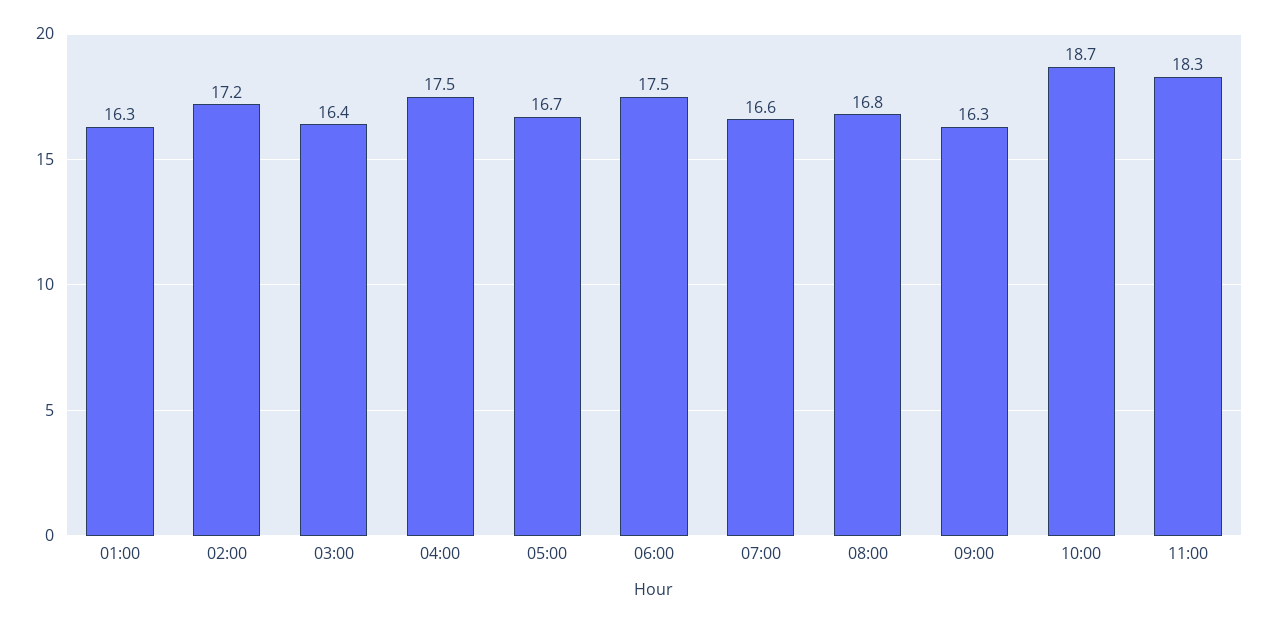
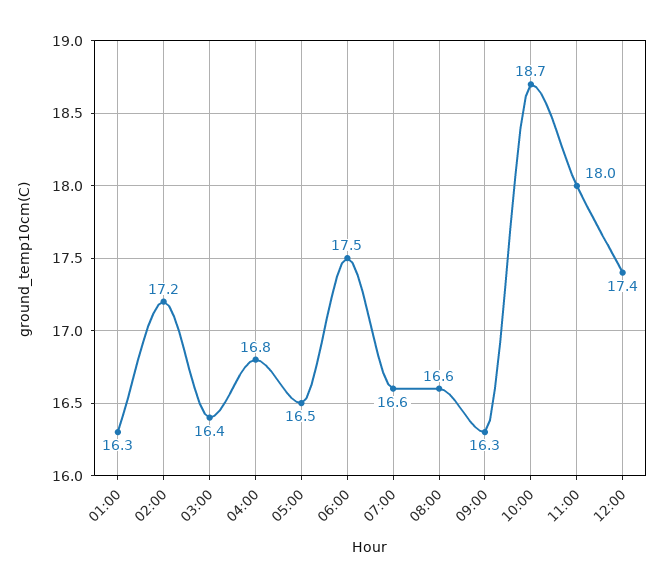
04:00: 17.5 -> 16.8
05:00: 16.7 -> 16.5
08:00: 16.8 -> 16.6
11:00: 18.3 -> 18
12:00: none -> 17.4

